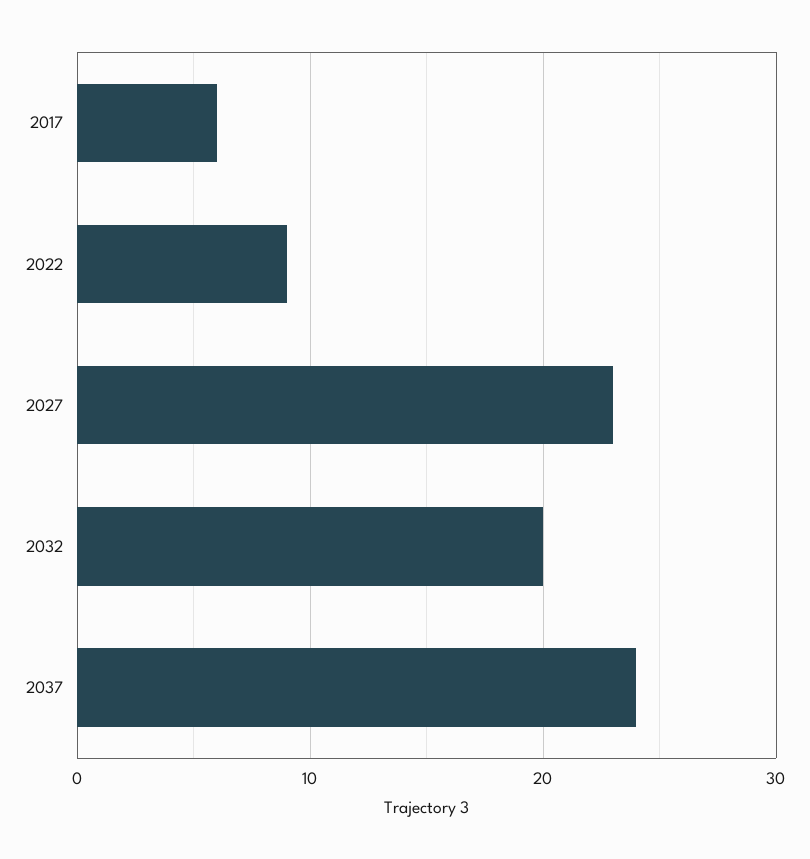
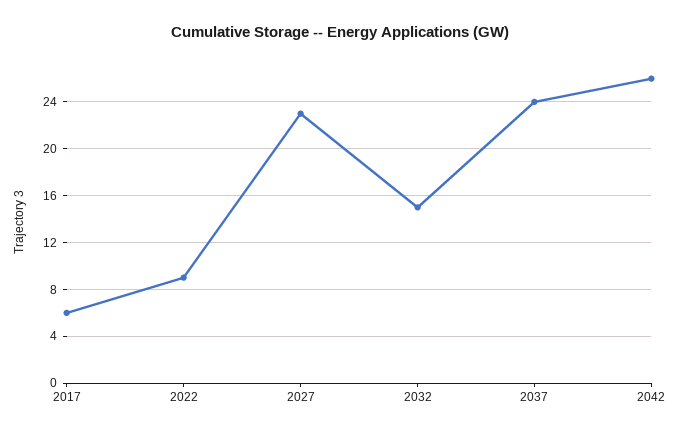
2032: 20 -> 15
2042: none -> 26

